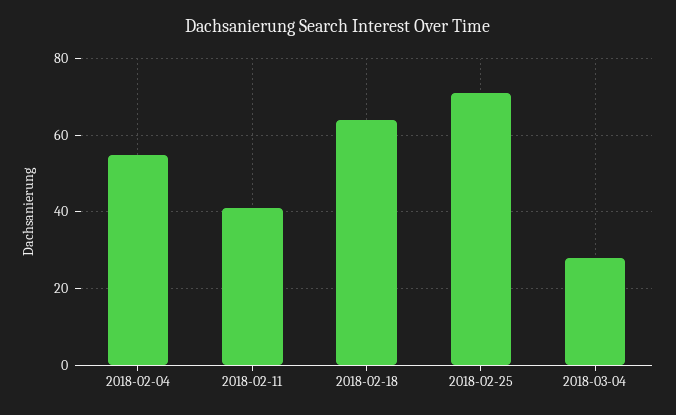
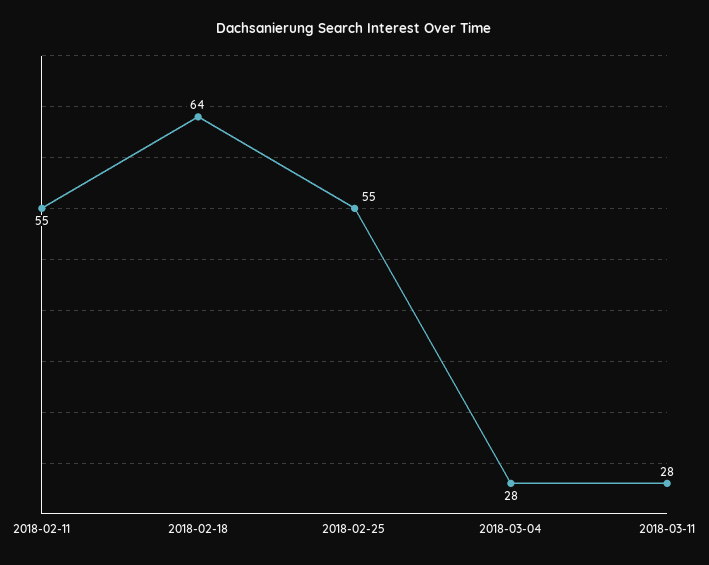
2018-02-04: 55 -> none
2018-02-11: 40 -> 55
2018-02-25: 70 -> 55
2018-03-11: none -> 28

